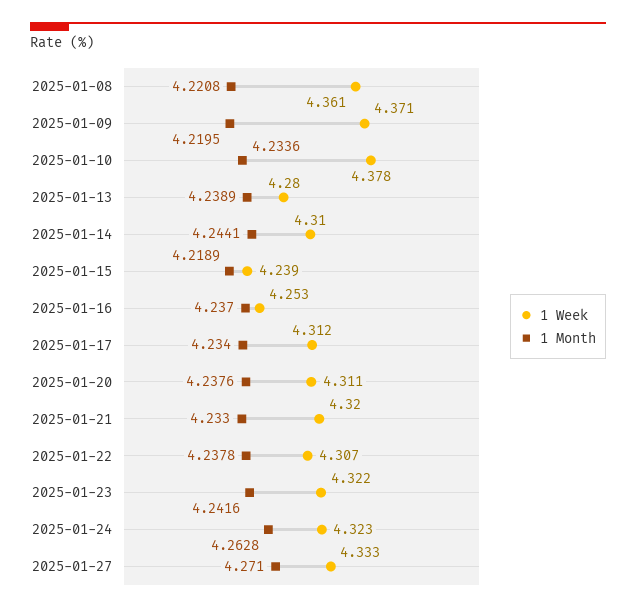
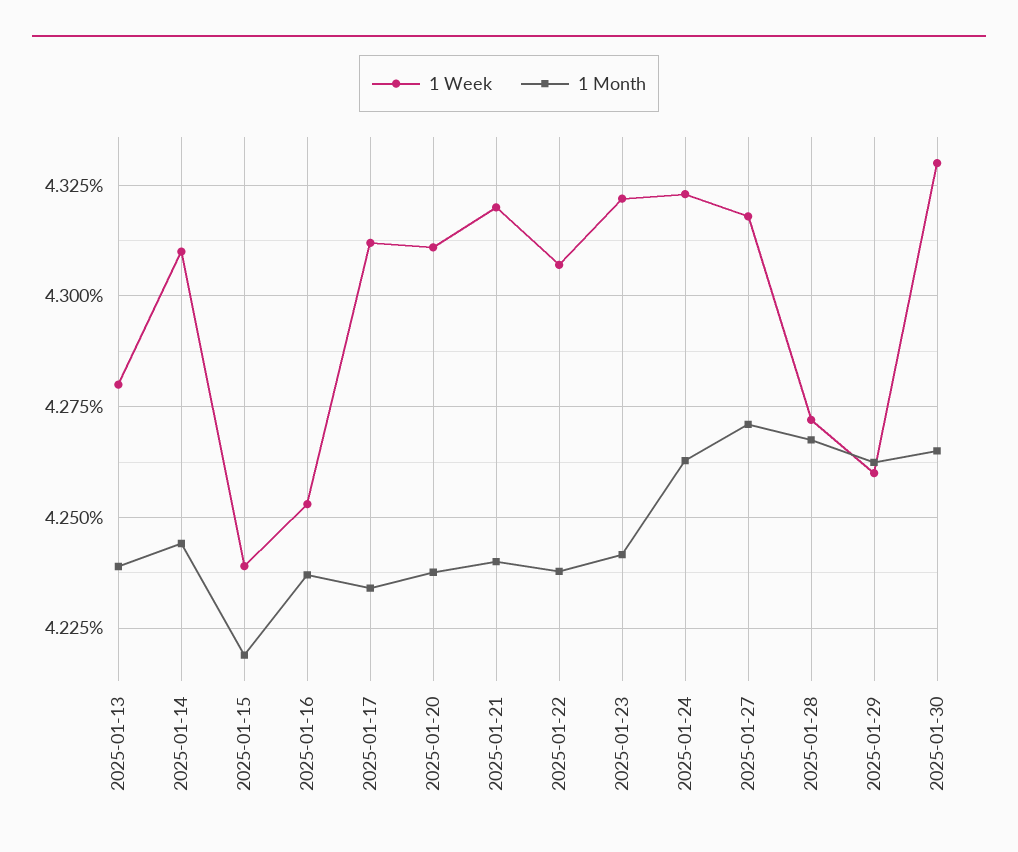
1 Week, 2025-01-08: 4.361 -> none
1 Month, 2025-01-08: 4.2208 -> none
1 Week, 2025-01-09: 4.371 -> none
1 Month, 2025-01-09: 4.2195 -> none
1 Week, 2025-01-10: 4.378 -> none
1 Month, 2025-01-10: 4.2336 -> none
1 Month, 2025-01-21: 4.233 -> 4.24
1 Week, 2025-01-27: 4.333 -> 4.3175
1 Week, 2025-01-28: none -> 4.2725
1 Month, 2025-01-28: none -> 4.2675
1 Week, 2025-01-29: none -> 4.26
1 Month, 2025-01-29: none -> 4.2625
1 Week, 2025-01-30: none -> 4.33
1 Month, 2025-01-30: none -> 4.265

